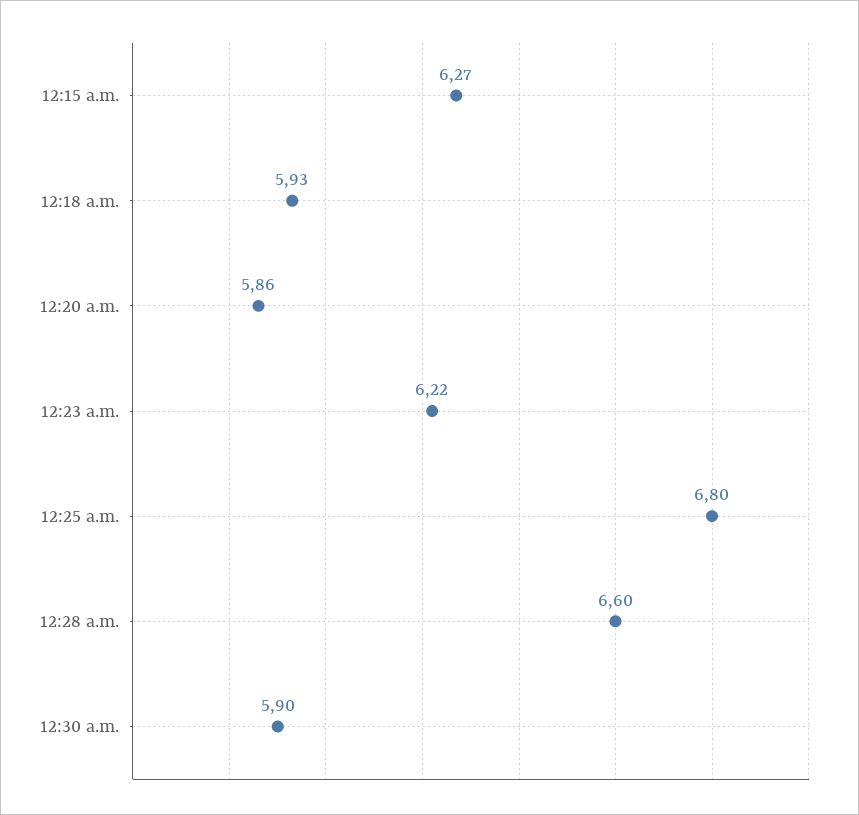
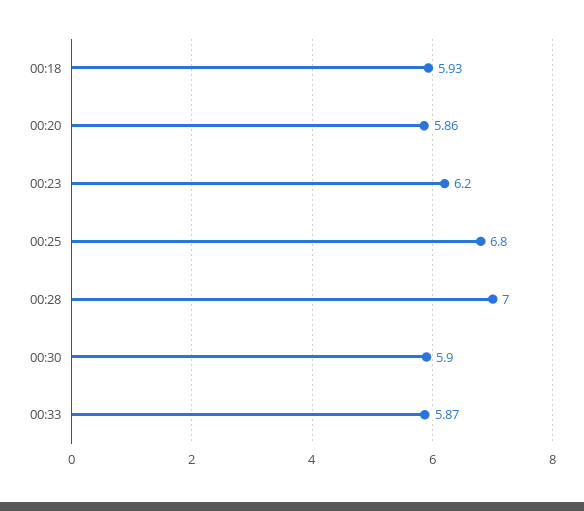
12:15 a.m.: 6.27 -> none
12:23 a.m.: 6.22 -> 6.2
12:28 a.m.: 6.6 -> 7
00:33: none -> 5.87

